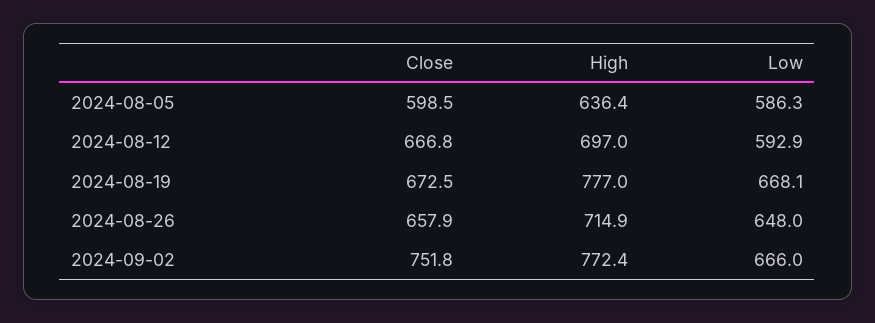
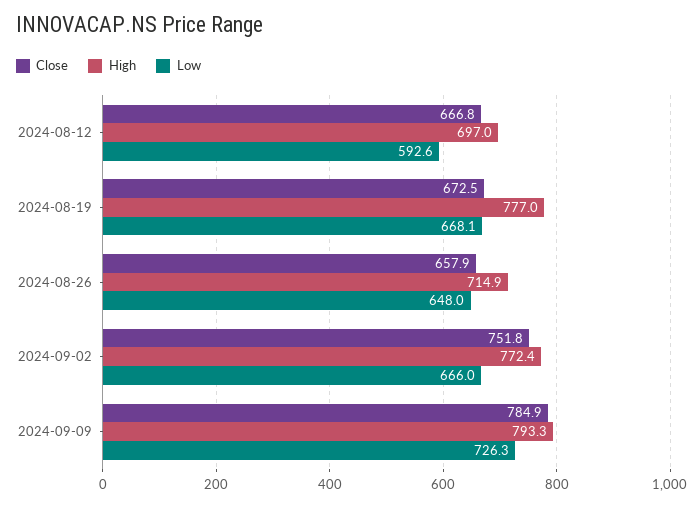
Close, 2024-08-05: 598.5 -> none
High, 2024-08-05: 636.4 -> none
Low, 2024-08-05: 586.3 -> none
Low, 2024-08-12: 592.9 -> 592.6
Close, 2024-09-09: none -> 784.9
High, 2024-09-09: none -> 793.3
Low, 2024-09-09: none -> 726.3

